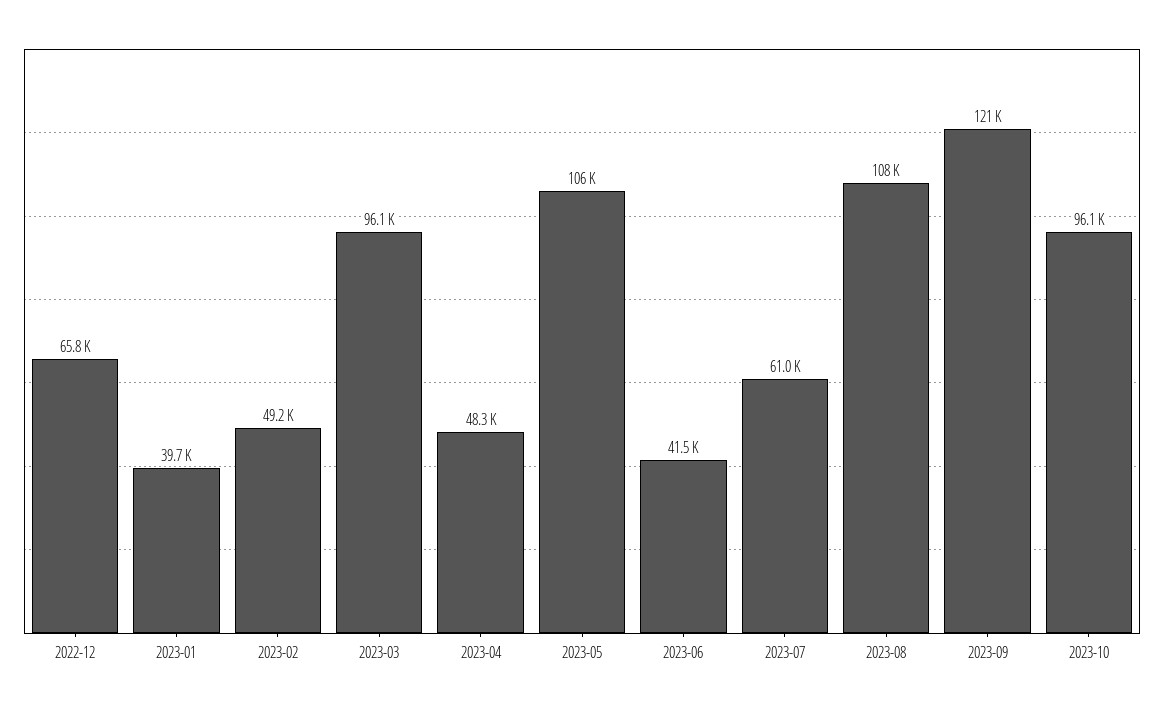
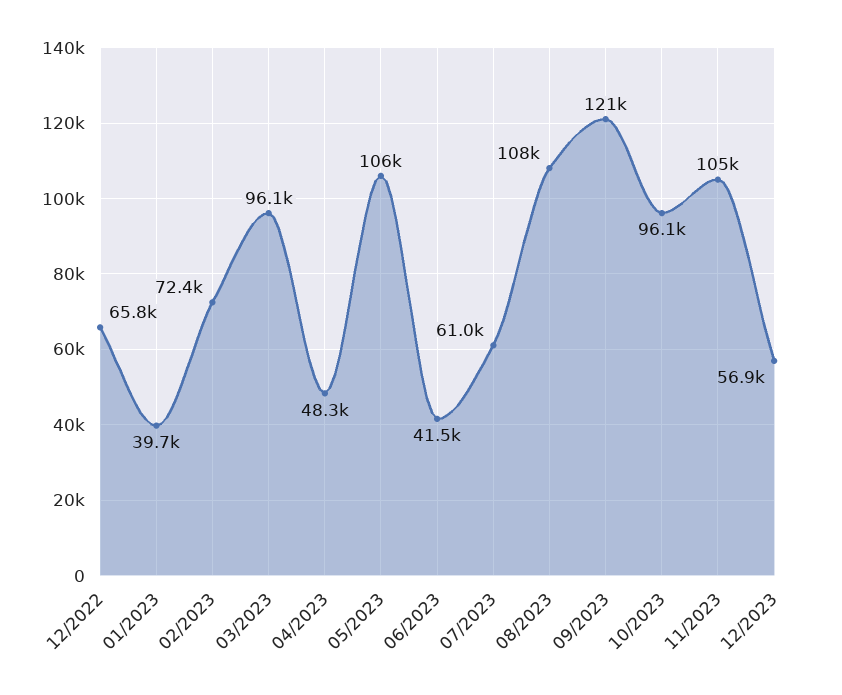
2023-02: 49200 -> 72400
11/2023: none -> 105000
12/2023: none -> 56900

